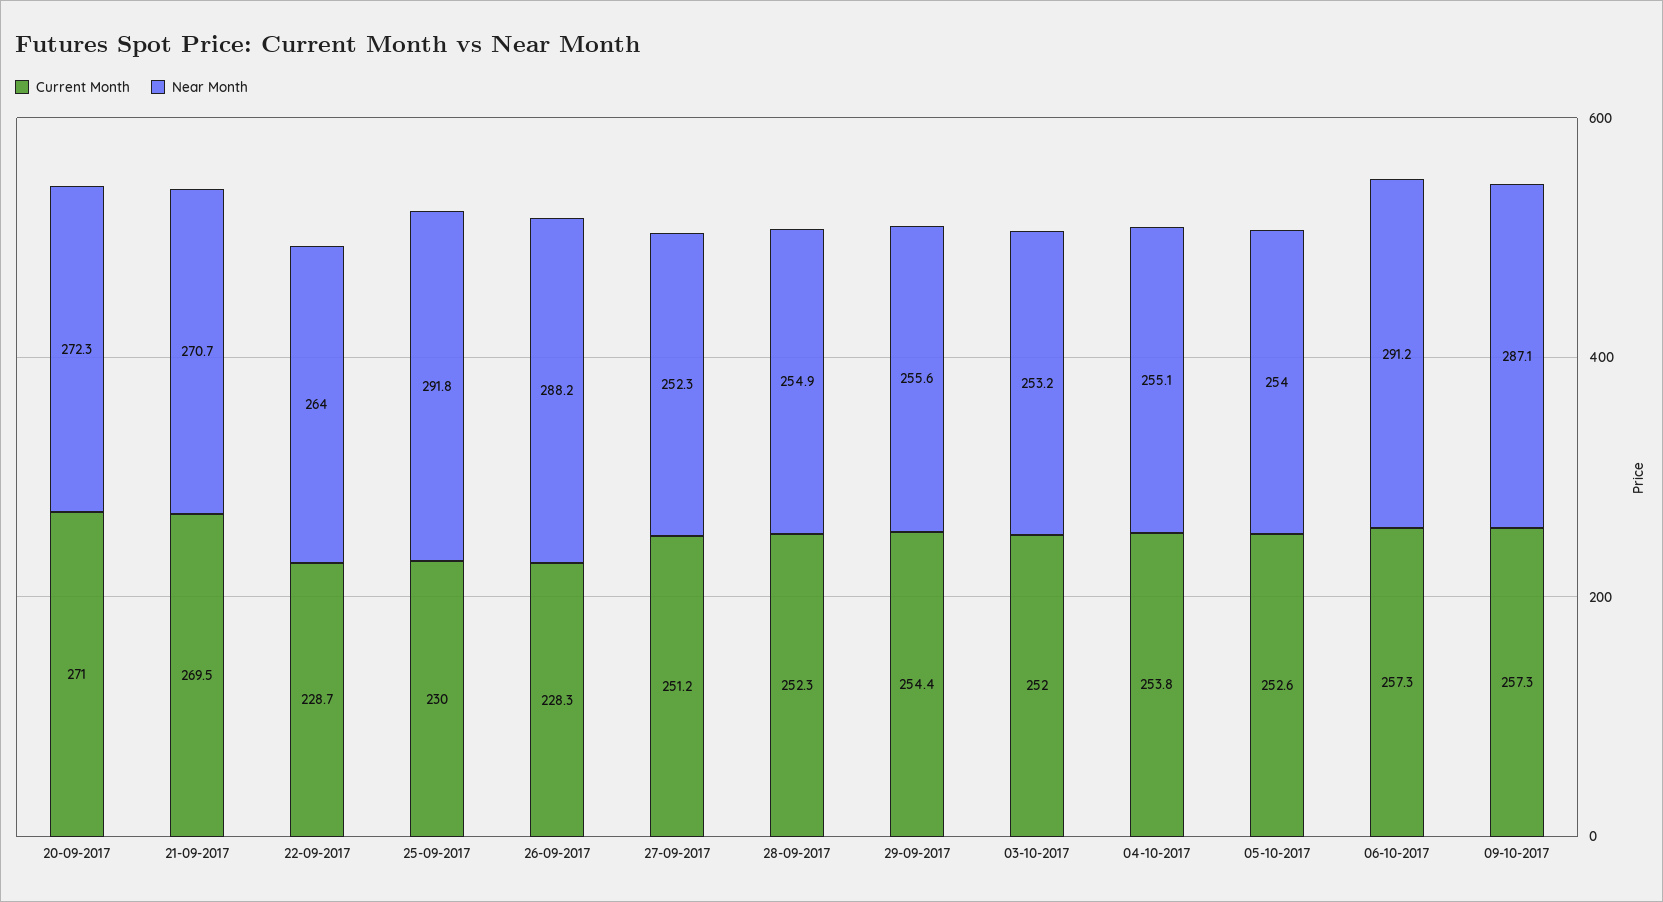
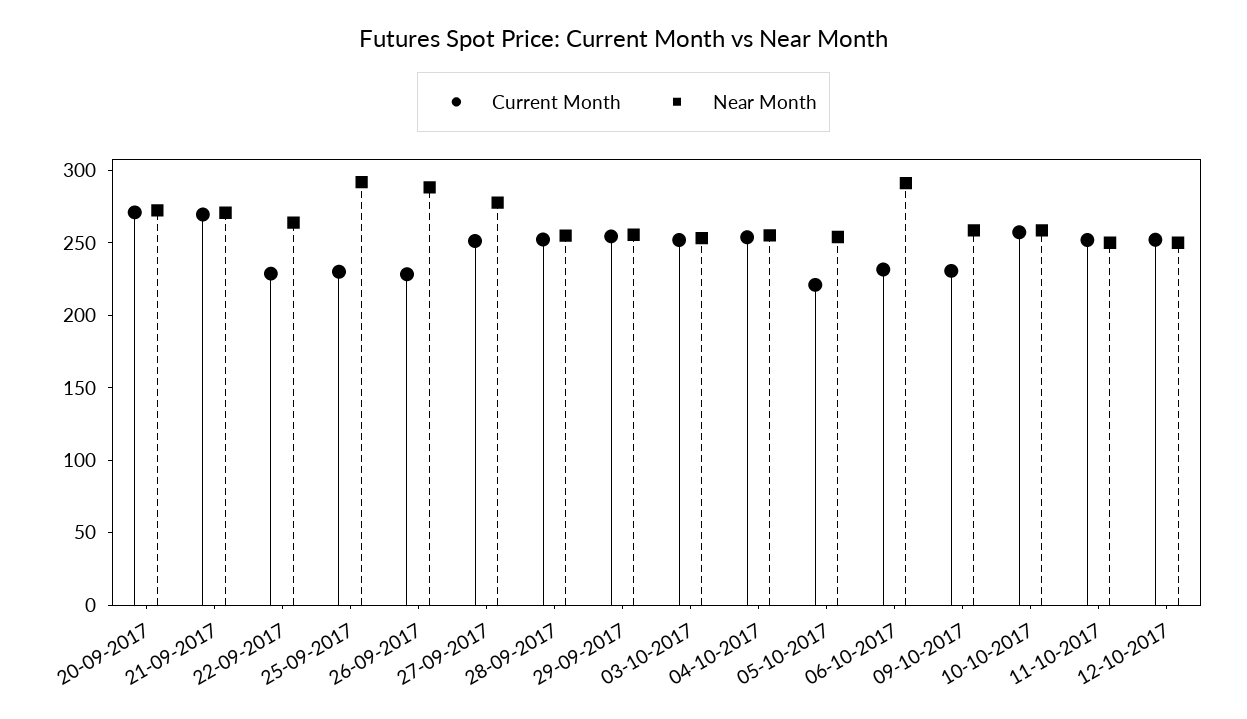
Near Month, 27-09-2017: 252.3 -> 280
Current Month, 05-10-2017: 252.6 -> 220
Current Month, 06-10-2017: 257.3 -> 230
Current Month, 09-10-2017: 257.3 -> 230
Near Month, 09-10-2017: 287.1 -> 260
Current Month, 10-10-2017: none -> 260
Near Month, 10-10-2017: none -> 260
Current Month, 11-10-2017: none -> 250
Near Month, 11-10-2017: none -> 250
Current Month, 12-10-2017: none -> 250
Near Month, 12-10-2017: none -> 250

